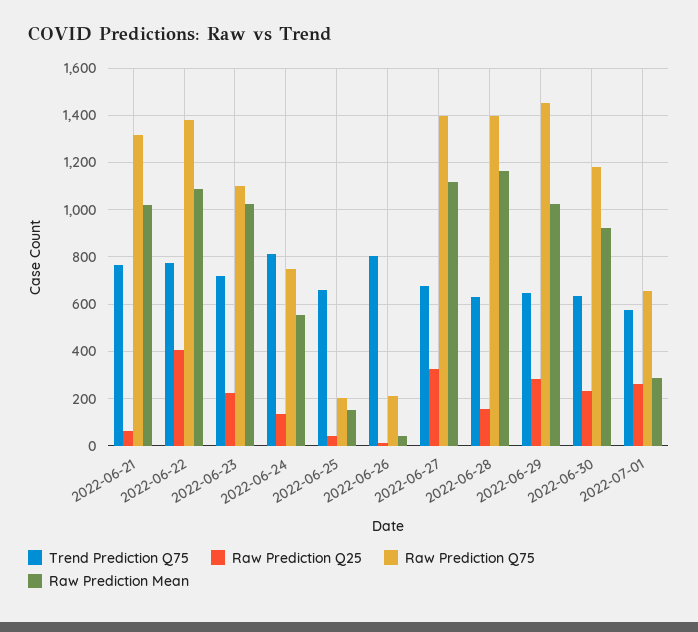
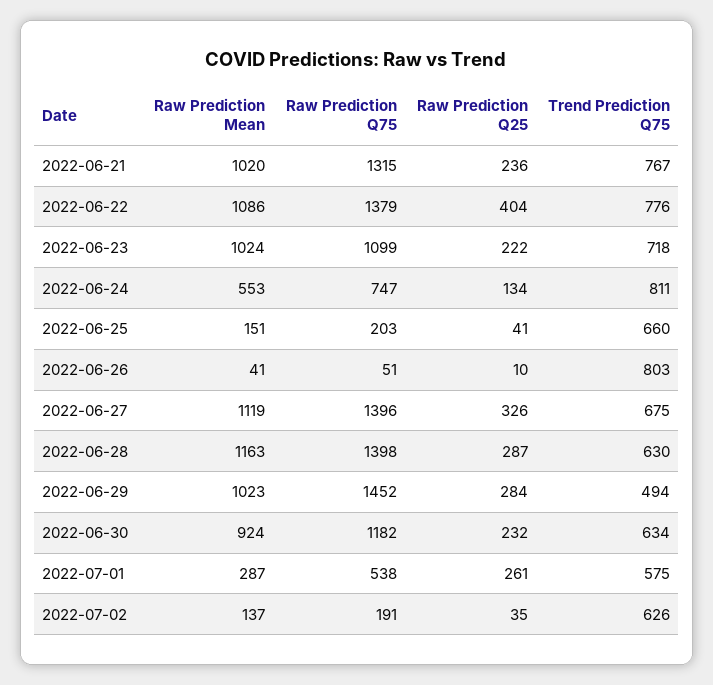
Raw Prediction Q25, 2022-06-21: 50 -> 236
Raw Prediction Q75, 2022-06-26: 200 -> 51
Raw Prediction Q25, 2022-06-28: 150 -> 287
Trend Prediction Q75, 2022-06-29: 650 -> 494
Raw Prediction Q75, 2022-07-01: 650 -> 538
Raw Prediction Mean, 2022-07-02: none -> 137
Raw Prediction Q75, 2022-07-02: none -> 191
Raw Prediction Q25, 2022-07-02: none -> 35
Trend Prediction Q75, 2022-07-02: none -> 626

